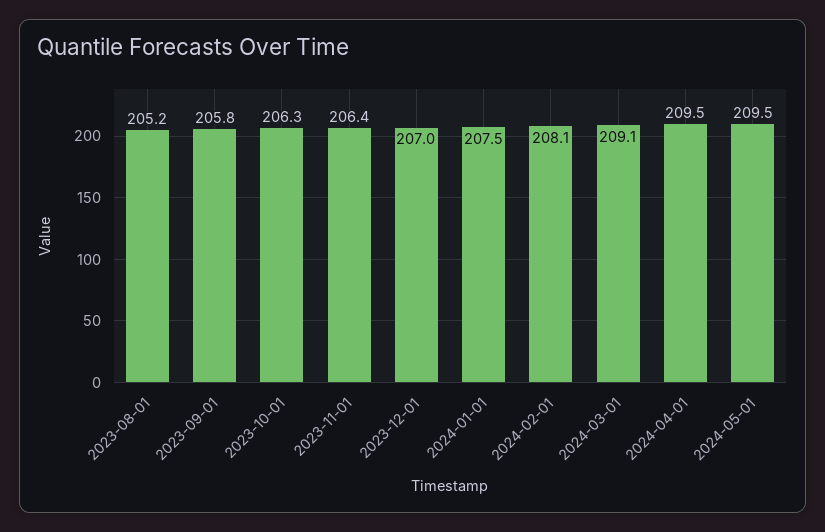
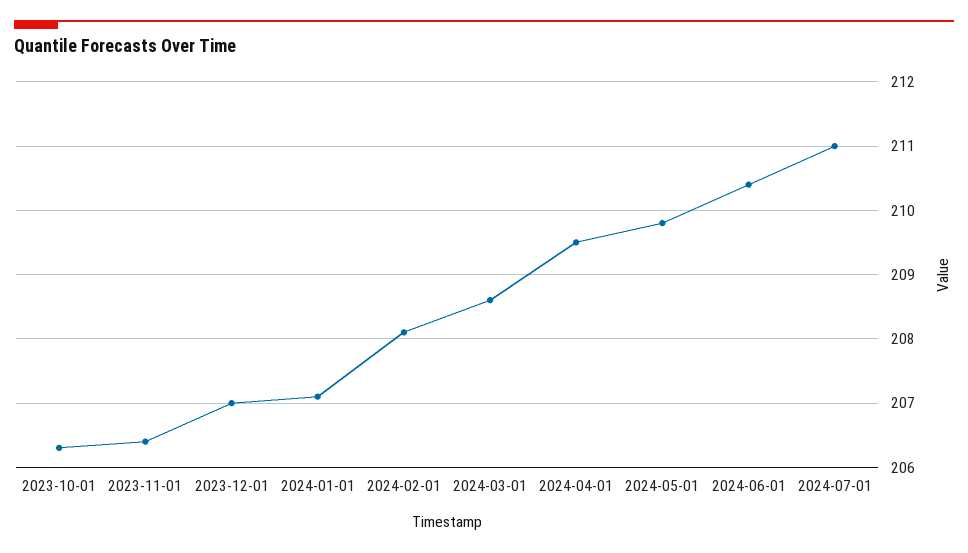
2023-08-01: 205.2 -> none
2023-09-01: 205.8 -> none
2024-01-01: 207.5 -> 207.1
2024-03-01: 209.1 -> 208.6
2024-05-01: 209.5 -> 209.8
2024-06-01: none -> 210.4
2024-07-01: none -> 211

